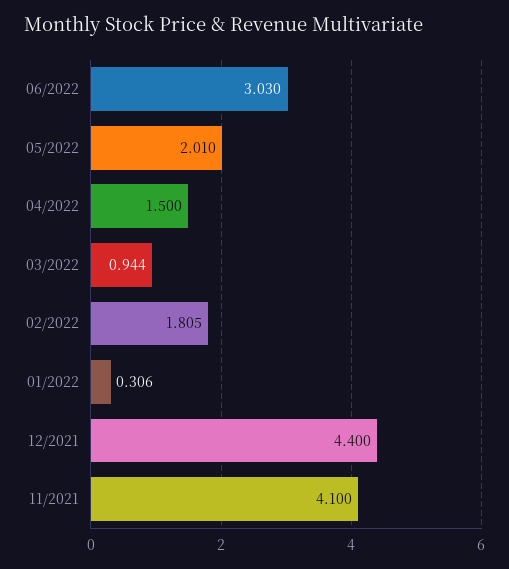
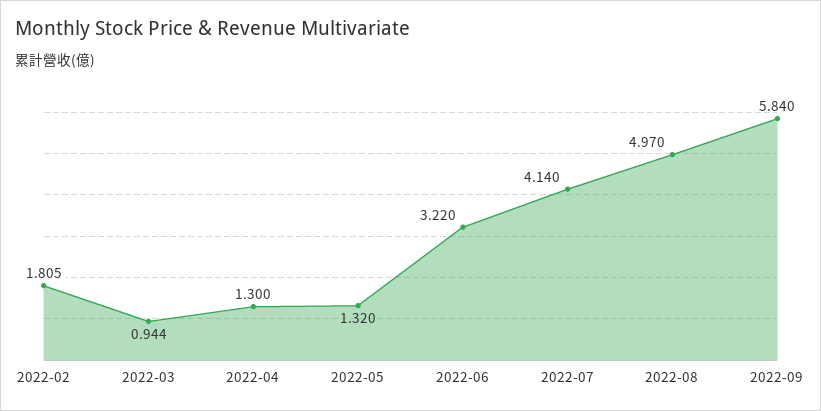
06/2022: 3.03 -> 3.22
05/2022: 2.01 -> 1.32
04/2022: 1.5 -> 1.3
01/2022: 0.306 -> none
12/2021: 4.4 -> none
11/2021: 4.1 -> none
2022-07: none -> 4.14
2022-08: none -> 4.97
2022-09: none -> 5.84

